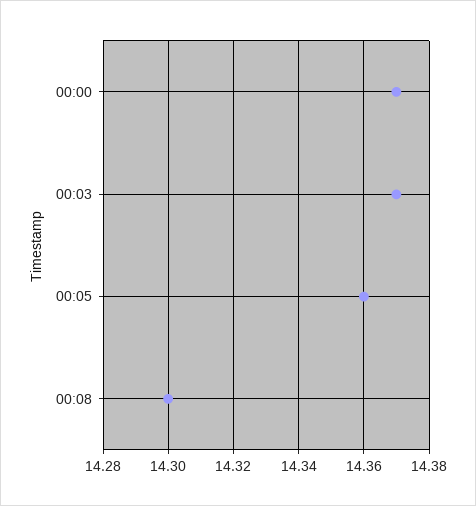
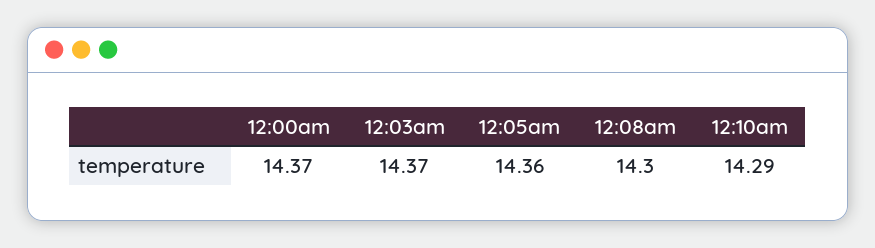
12:10am: none -> 14.29

